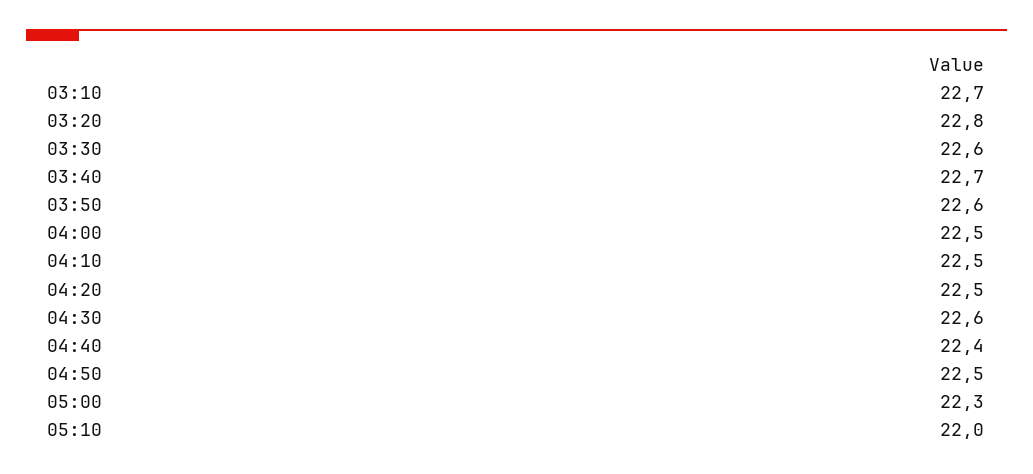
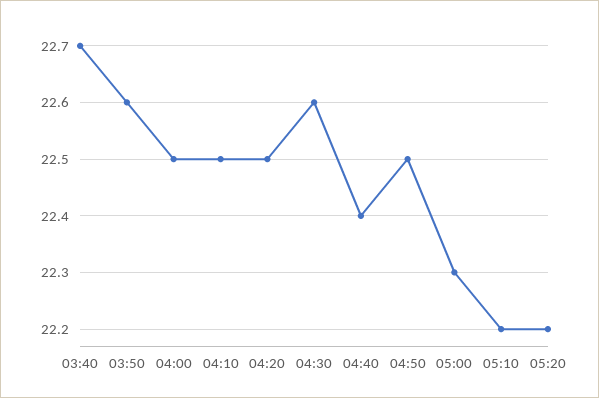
03:10: 22.7 -> none
03:20: 22.8 -> none
03:30: 22.6 -> none
05:10: 22 -> 22.2
05:20: none -> 22.2

